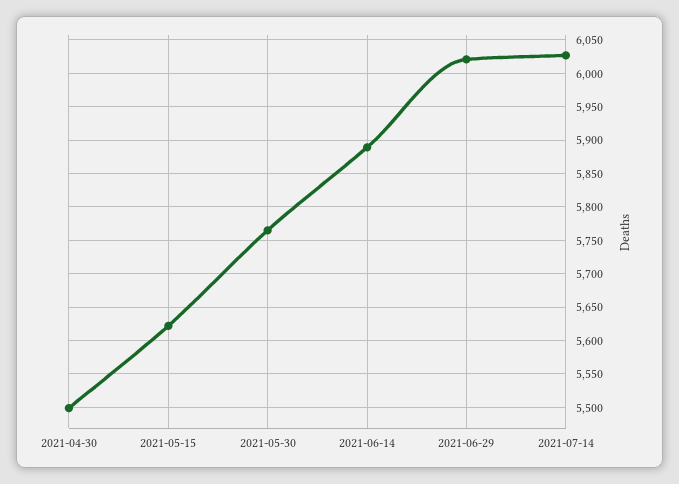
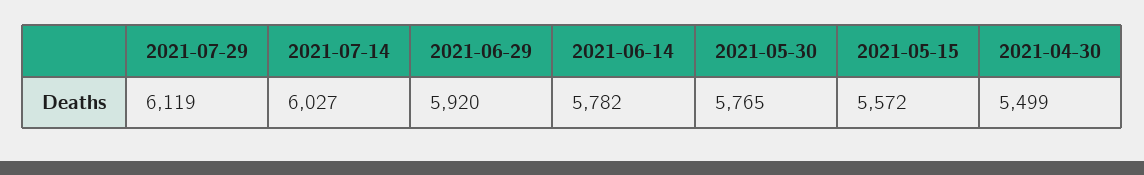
2021-05-15: 5620 -> 5572
2021-06-14: 5890 -> 5782
2021-06-29: 6020 -> 5920
2021-07-29: none -> 6119

